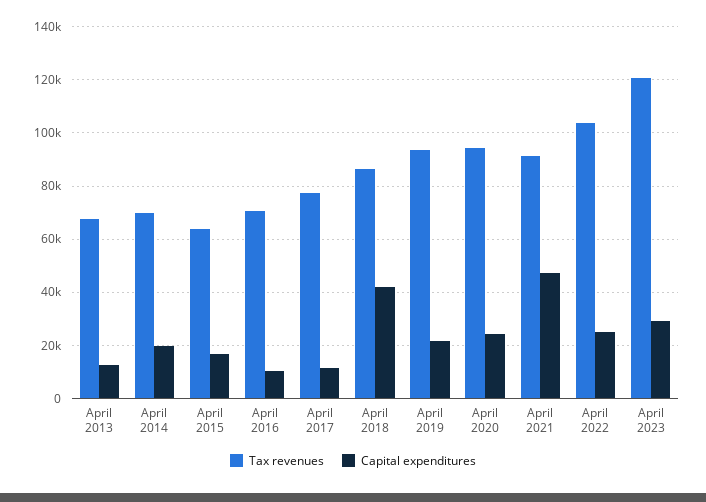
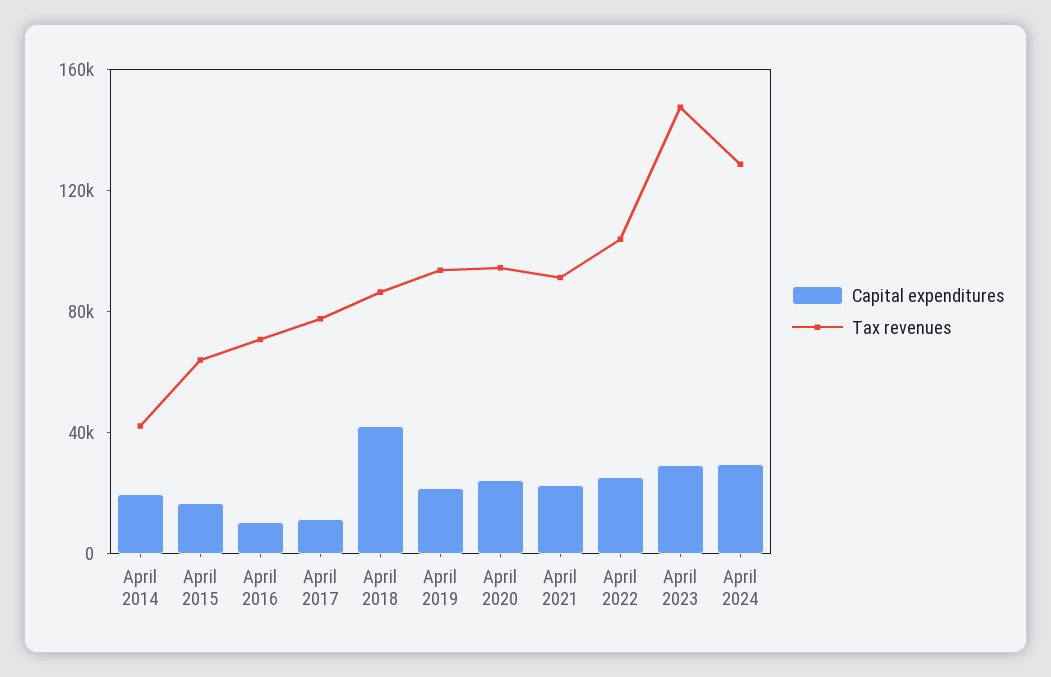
Tax revenues, April 2013: 67500 -> none
Capital expenditures, April 2013: 12500 -> none
Tax revenues, April 2014: 70000 -> 40000
Capital expenditures, April 2021: 47500 -> 20000
Tax revenues, April 2023: 120000 -> 150000
Capital expenditures, April 2024: none -> 30000
Tax revenues, April 2024: none -> 130000

